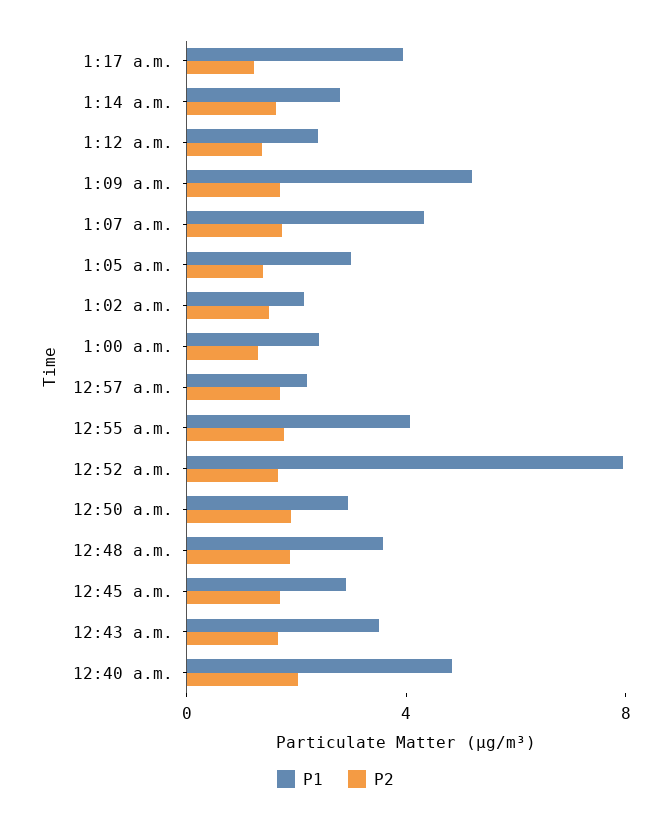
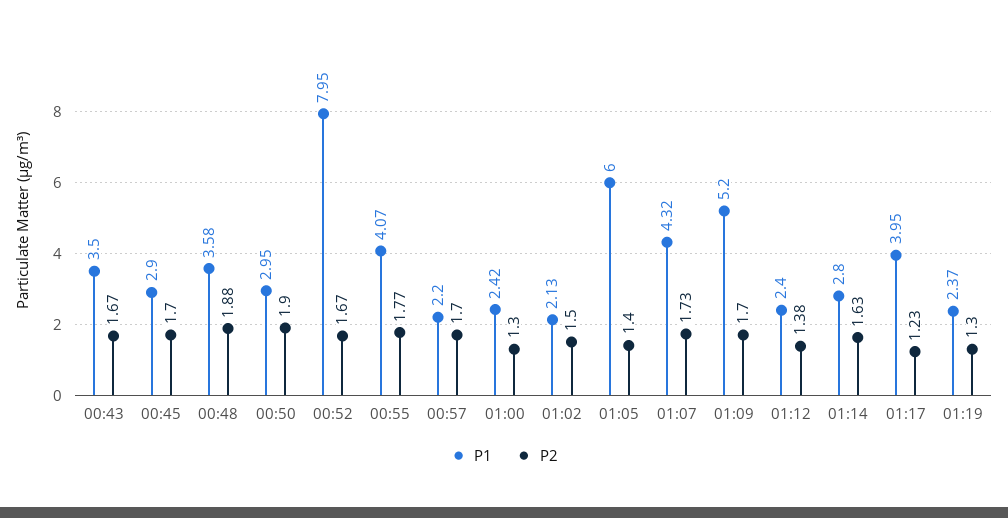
P1, 1:05 a.m.: 3 -> 6
P1, 12:40 a.m.: 5 -> none
P2, 12:40 a.m.: 2 -> none
P1, 01:19: none -> 2.37
P2, 01:19: none -> 1.3

